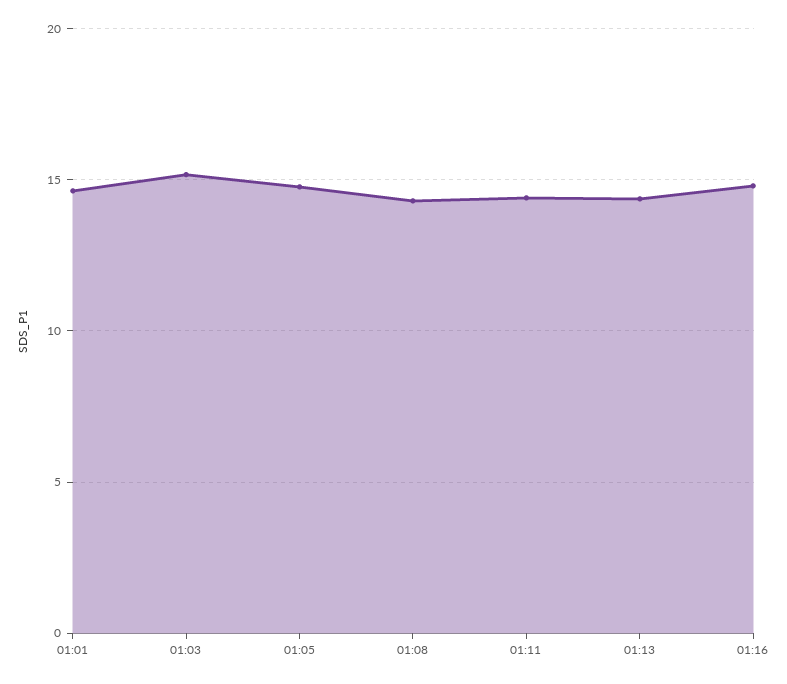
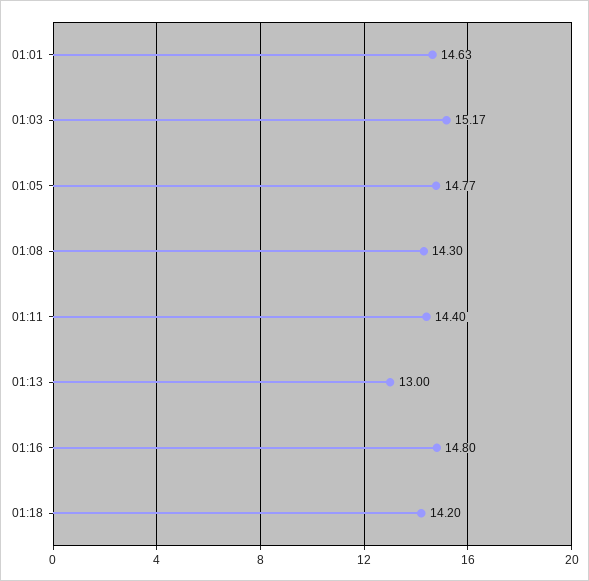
01:13: 14.5 -> 13
01:18: none -> 14.2

